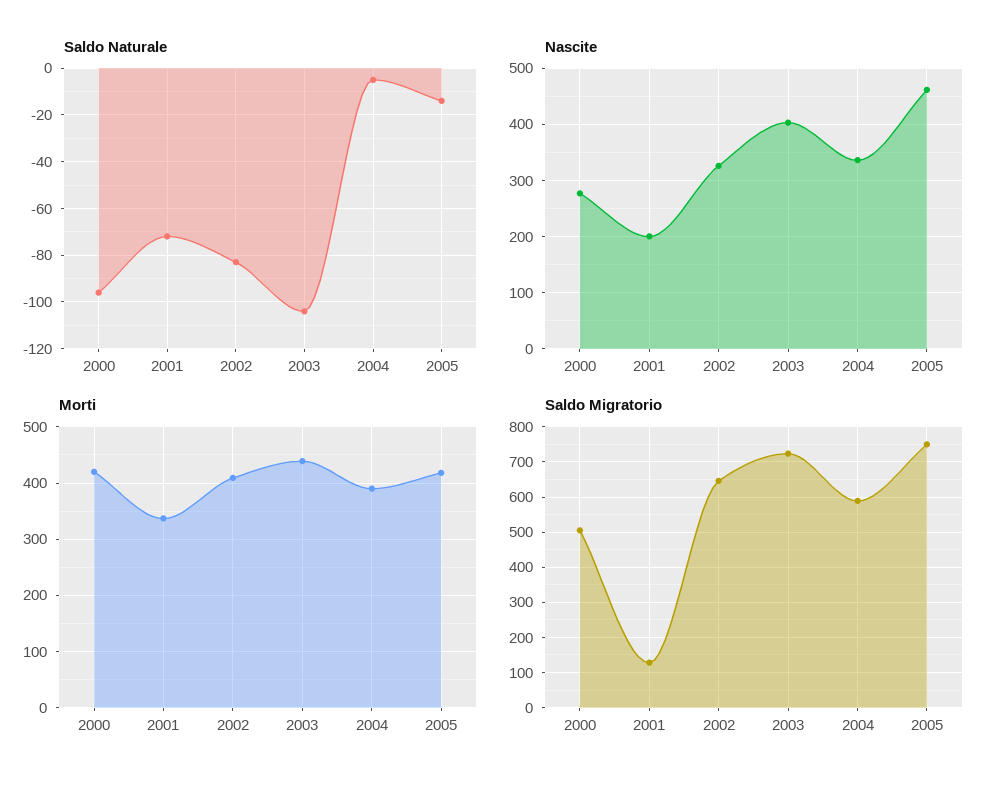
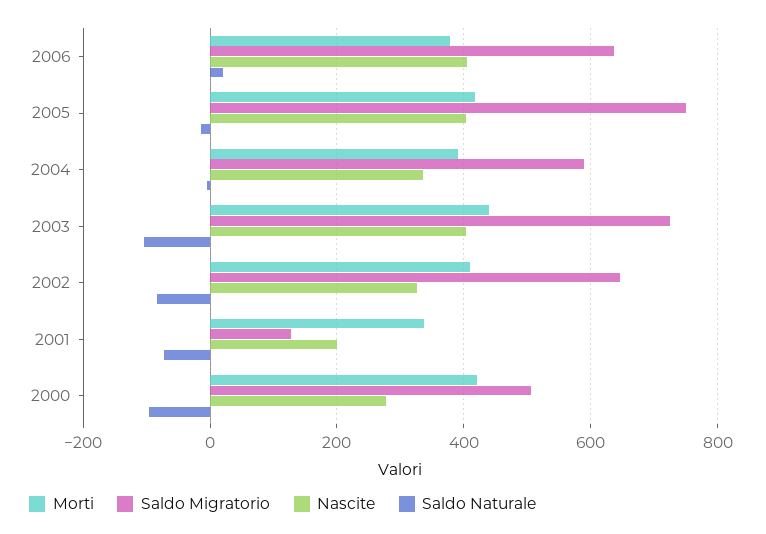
Nascite, 2005: 460 -> 400
Morti, 2006: none -> 380
Saldo Migratorio, 2006: none -> 640
Nascite, 2006: none -> 400
Saldo Naturale, 2006: none -> 20

